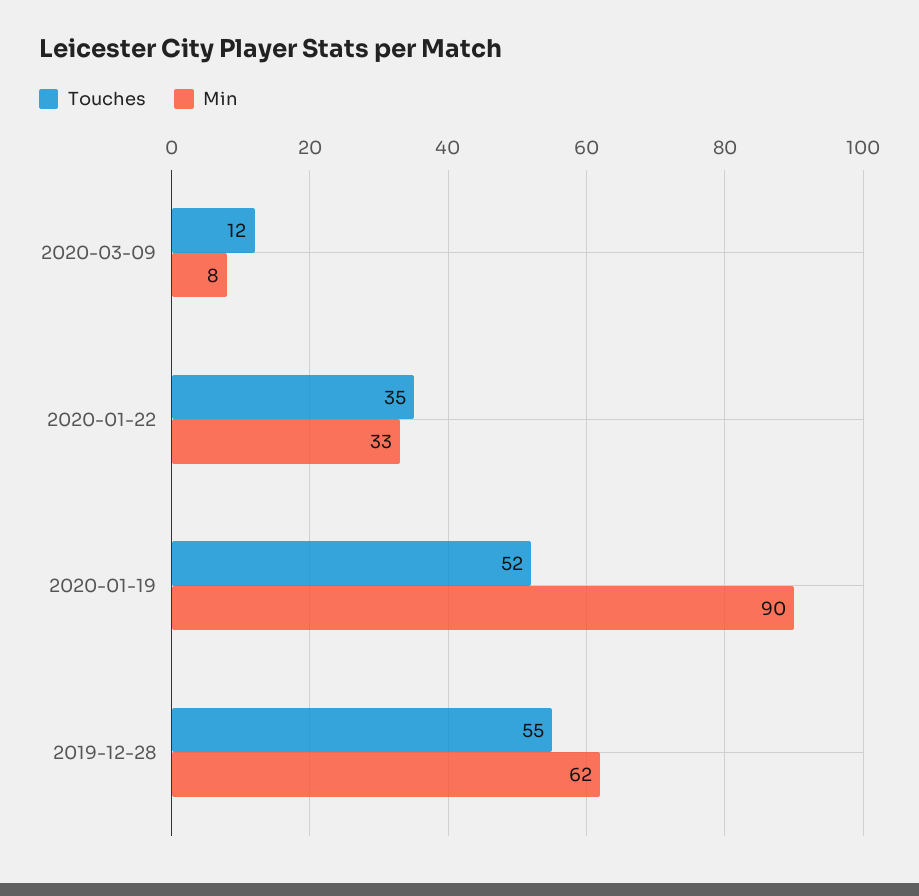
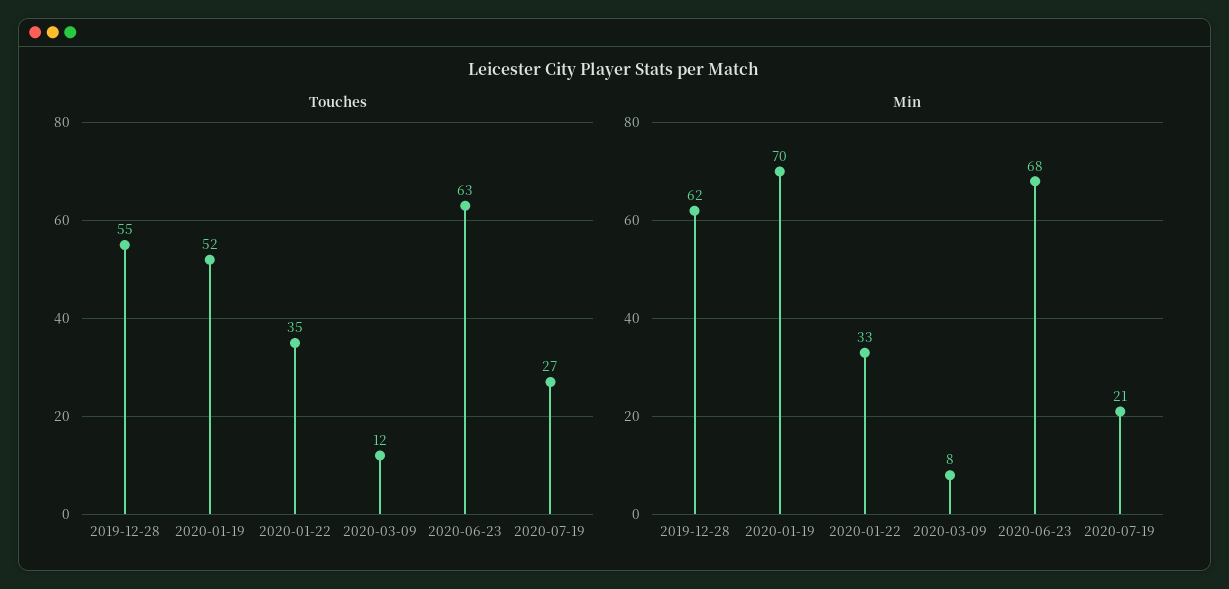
Min, 2020-01-19: 90 -> 70
Touches, 2020-06-23: none -> 63
Touches, 2020-07-19: none -> 27
Min, 2020-06-23: none -> 68
Min, 2020-07-19: none -> 21

